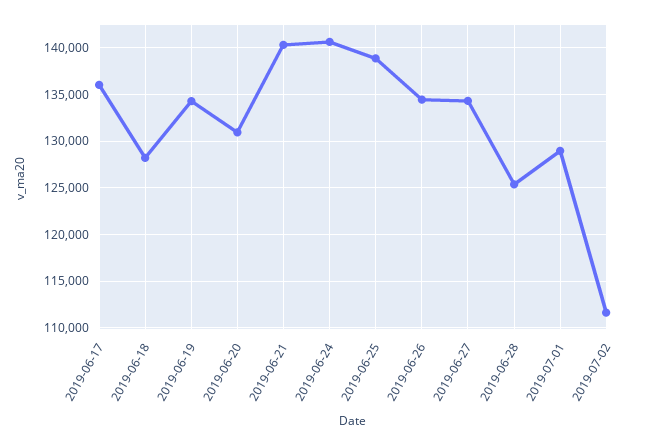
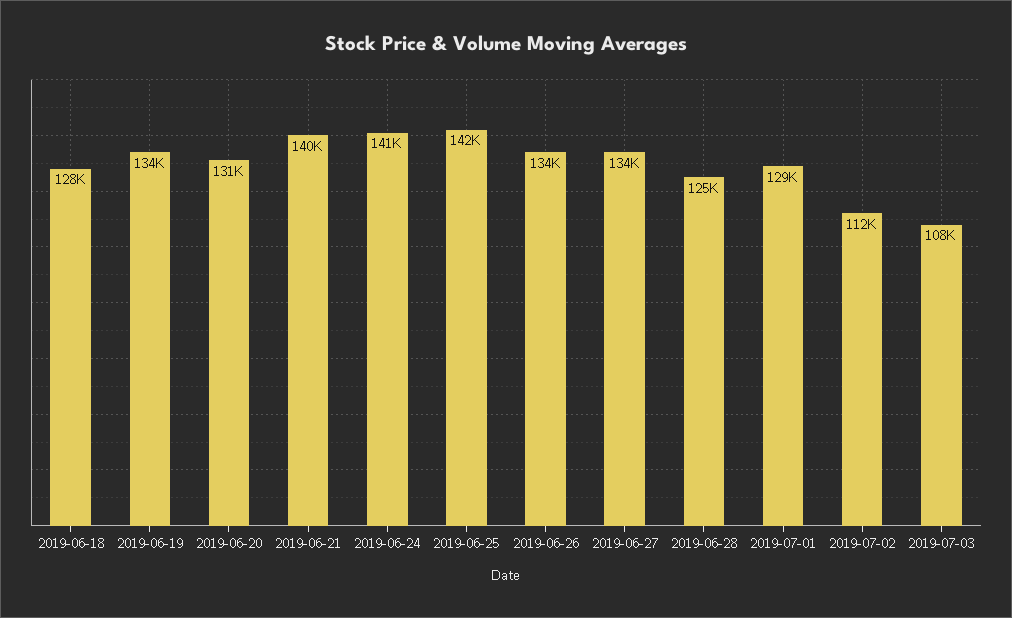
2019-06-17: 136000 -> none
2019-06-25: 139000 -> 142000
2019-07-03: none -> 108000

